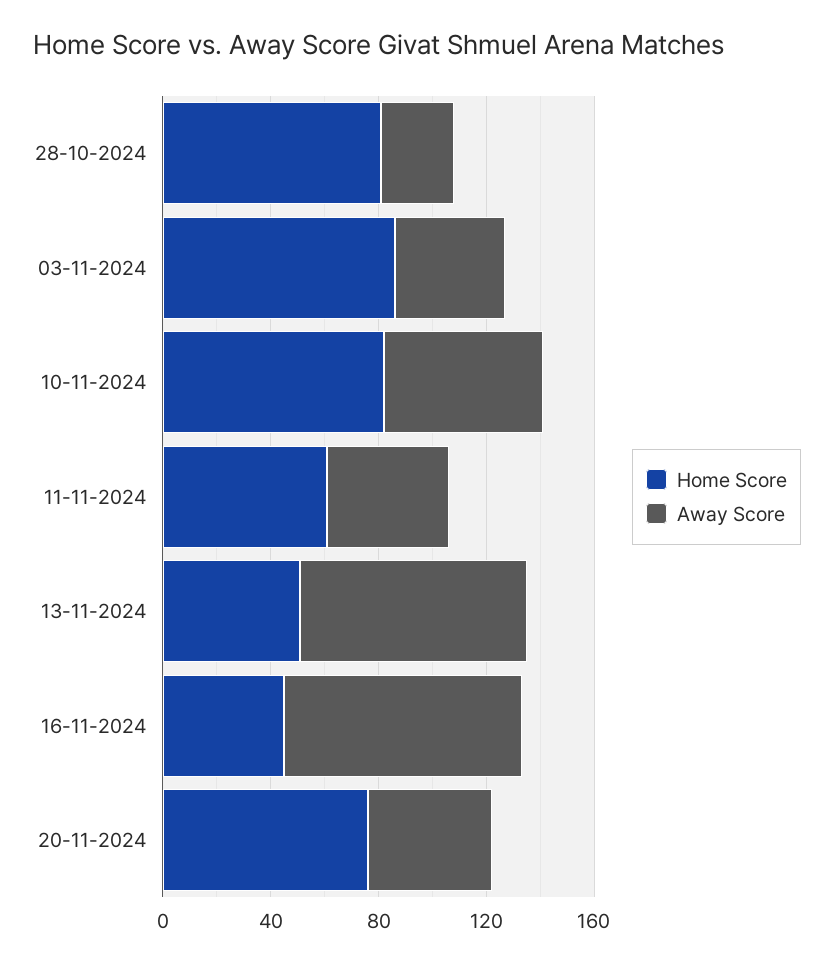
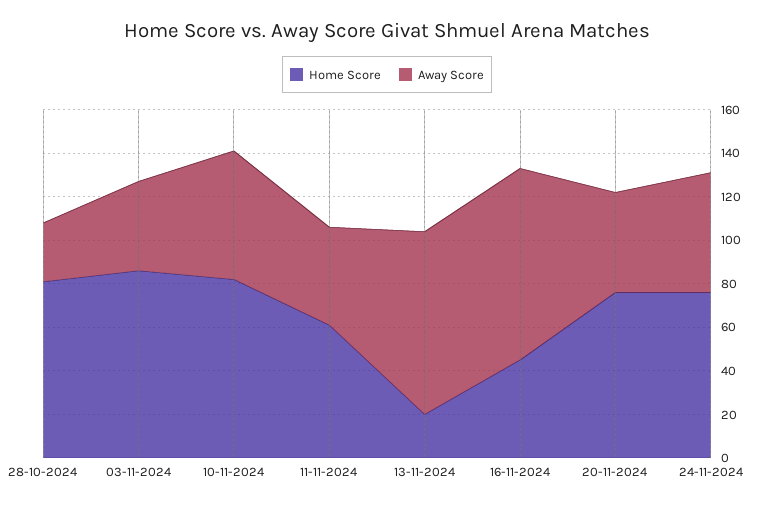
Home Score, 13-11-2024: 50 -> 20
Home Score, 24-11-2024: none -> 75
Away Score, 24-11-2024: none -> 55

